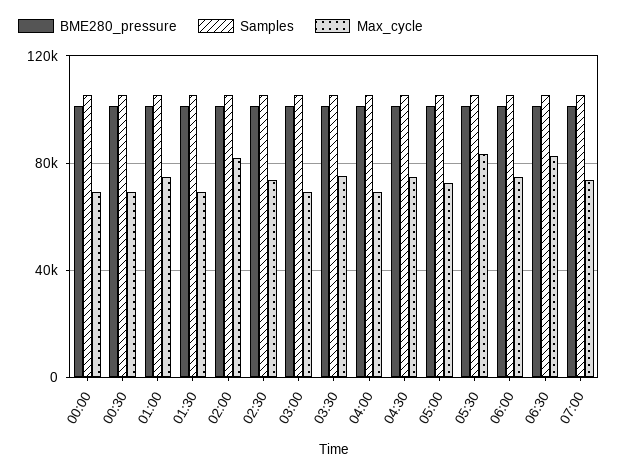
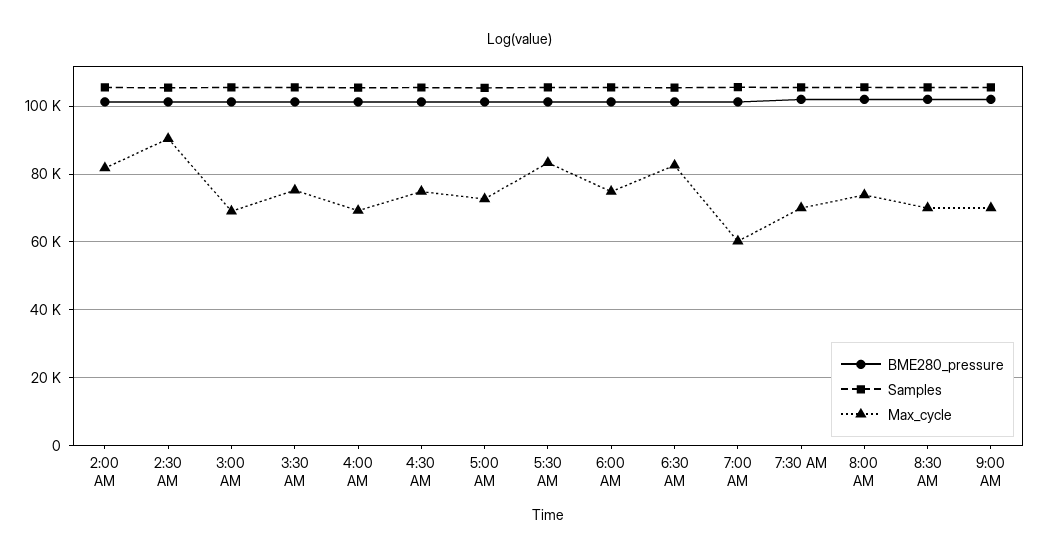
BME280_pressure, 00:00: 100000 -> none
Samples, 00:00: 105000 -> none
Max_cycle, 00:00: 70000 -> none
BME280_pressure, 00:30: 100000 -> none
Samples, 00:30: 105000 -> none
Max_cycle, 00:30: 70000 -> none
BME280_pressure, 01:00: 100000 -> none
Samples, 01:00: 105000 -> none
Max_cycle, 01:00: 75000 -> none
BME280_pressure, 01:30: 100000 -> none
Samples, 01:30: 105000 -> none
Max_cycle, 01:30: 70000 -> none
Max_cycle, 02:30: 75000 -> 90000
Max_cycle, 07:00: 75000 -> 60000
BME280_pressure, 7:30 AM: none -> 102000
Samples, 7:30 AM: none -> 106000
Max_cycle, 7:30 AM: none -> 70000
BME280_pressure, 8:00 AM: none -> 102000
Samples, 8:00 AM: none -> 106000
Max_cycle, 8:00 AM: none -> 74000
BME280_pressure, 8:30 AM: none -> 102000
Samples, 8:30 AM: none -> 106000
Max_cycle, 8:30 AM: none -> 70000
BME280_pressure, 9:00 AM: none -> 102000
Samples, 9:00 AM: none -> 106000
Max_cycle, 9:00 AM: none -> 70000

